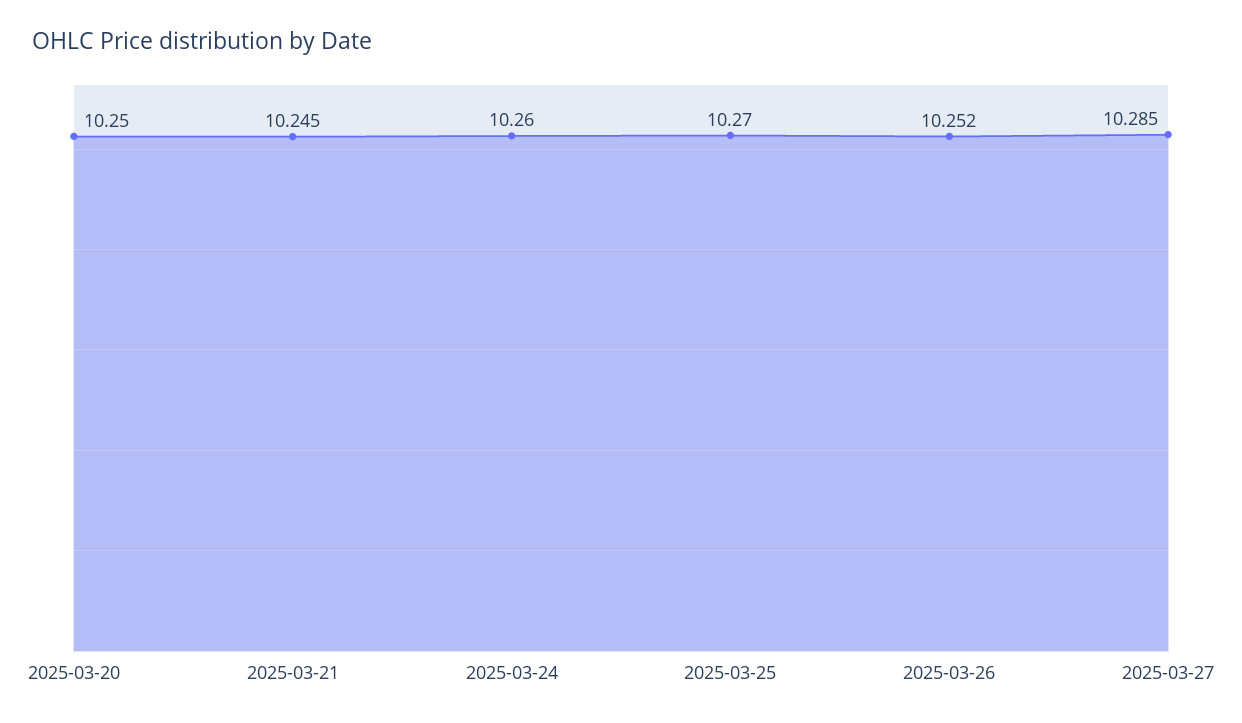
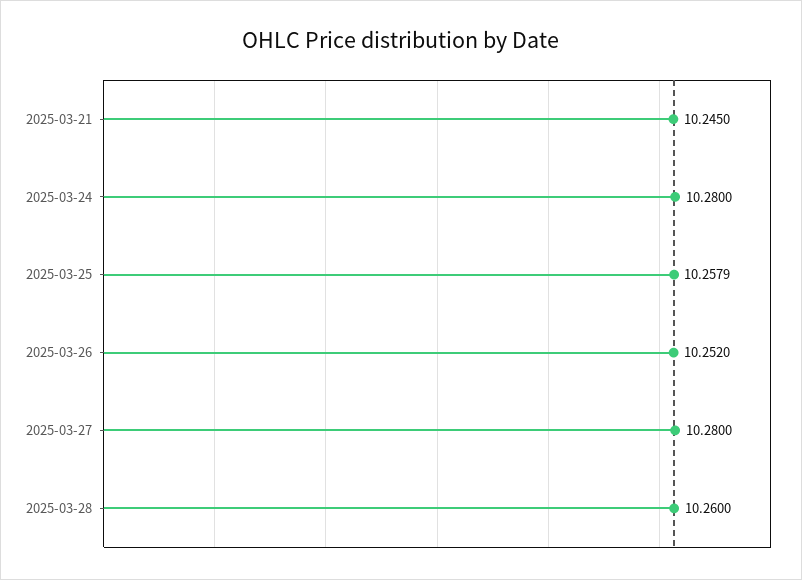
2025-03-20: 10.25 -> none
2025-03-24: 10.26 -> 10.28
2025-03-25: 10.27 -> 10.2579
2025-03-27: 10.285 -> 10.28
2025-03-28: none -> 10.26

